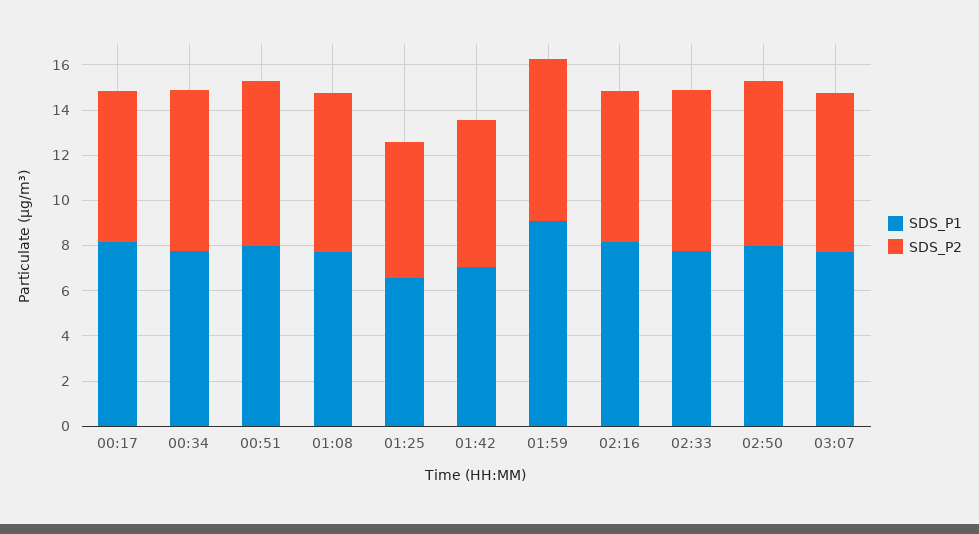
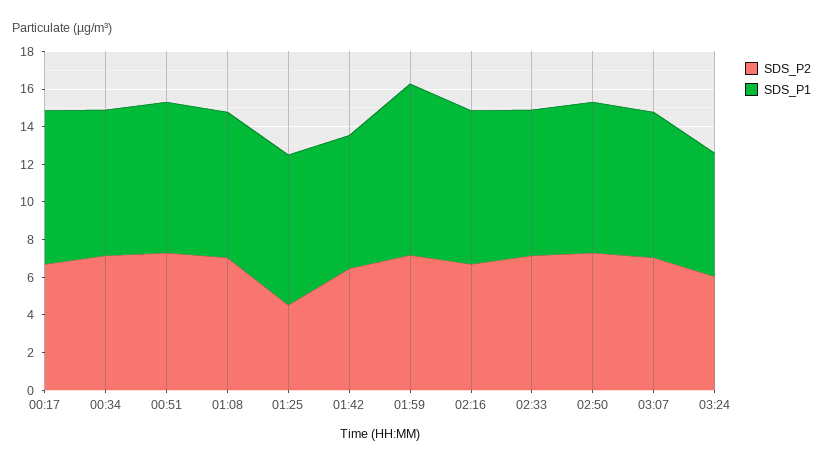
SDS_P1, 01:25: 6.5 -> 8
SDS_P2, 01:25: 6 -> 4.5
SDS_P2, 03:24: none -> 6
SDS_P1, 03:24: none -> 6.5

